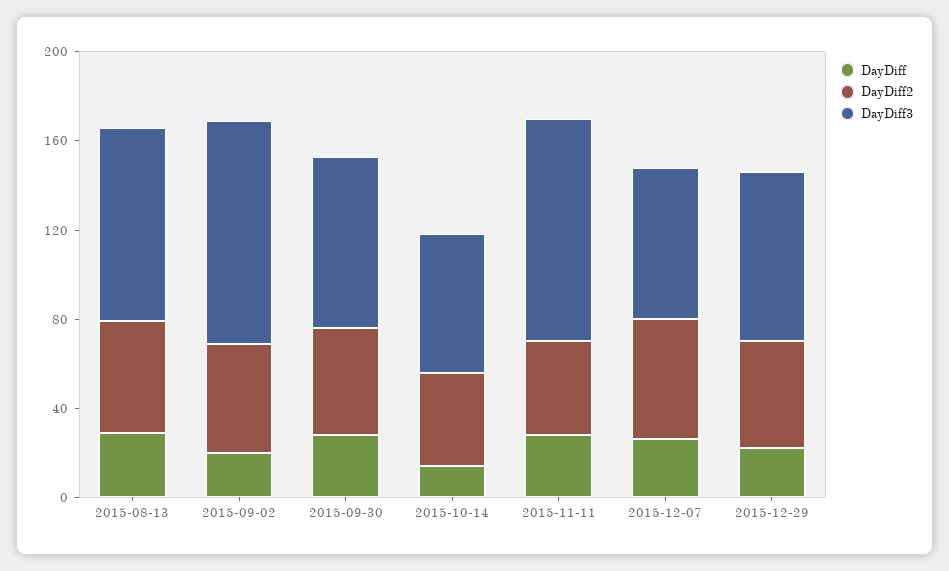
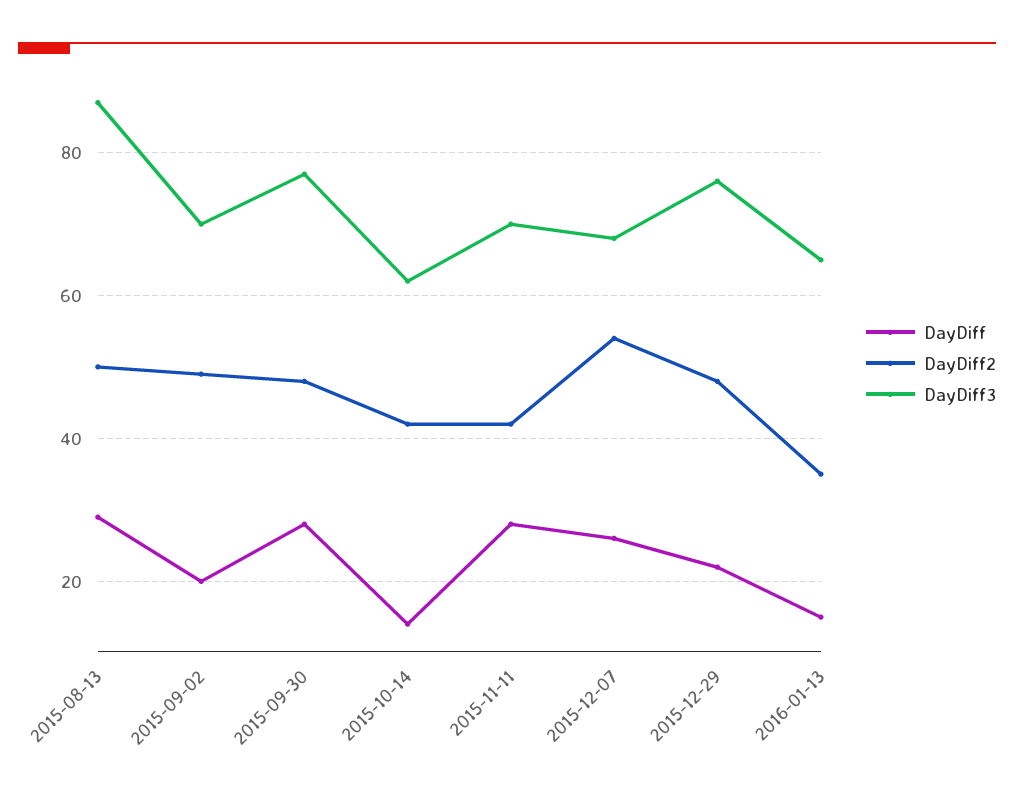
DayDiff3, 2015-09-02: 100 -> 70
DayDiff3, 2015-11-11: 100 -> 70
DayDiff, 2016-01-13: none -> 15
DayDiff2, 2016-01-13: none -> 35
DayDiff3, 2016-01-13: none -> 65

